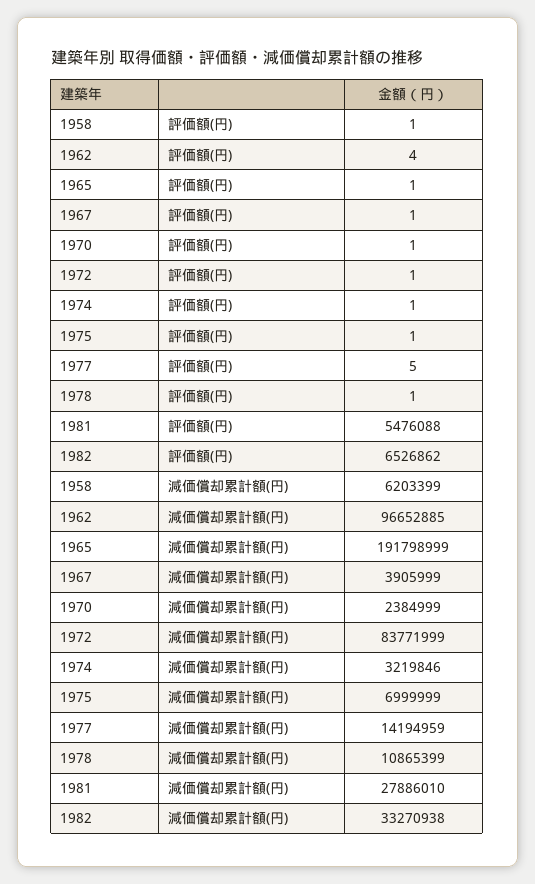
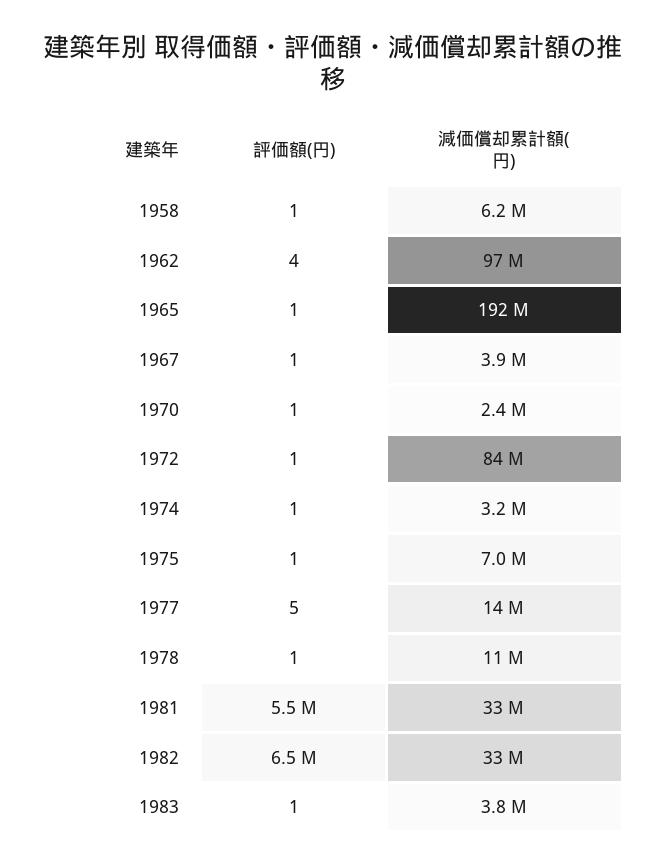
1981, 減価償却累計額(円): 27886010 -> 33000000
1983, 評価額(円): none -> 1
1983, 減価償却累計額(円): none -> 3800000

